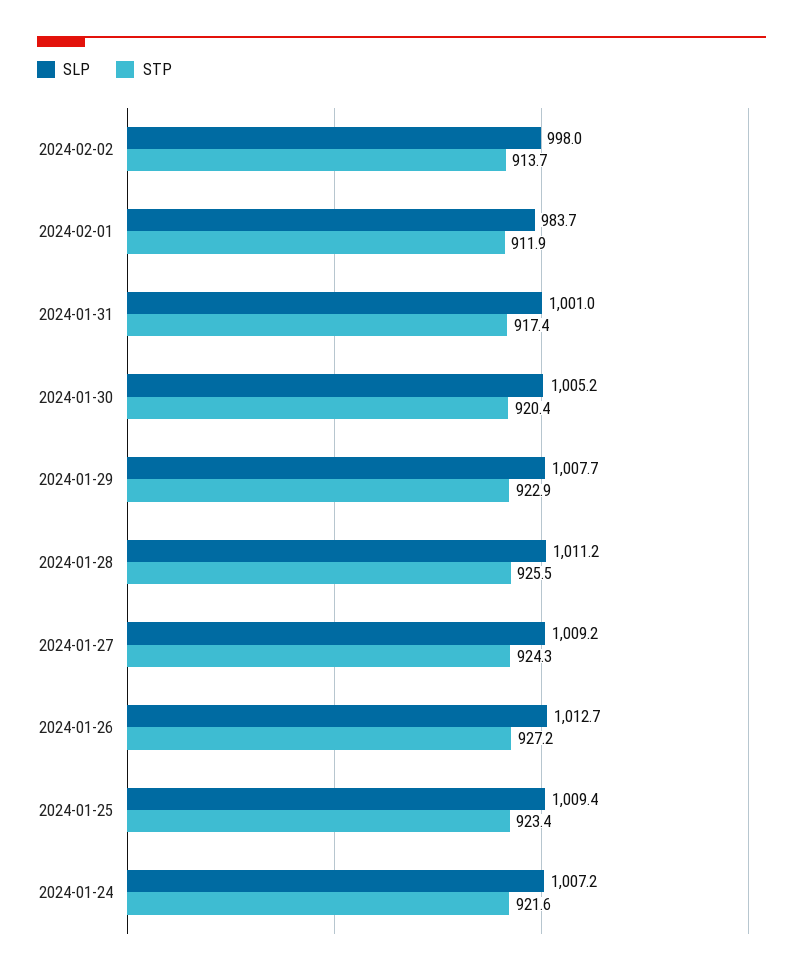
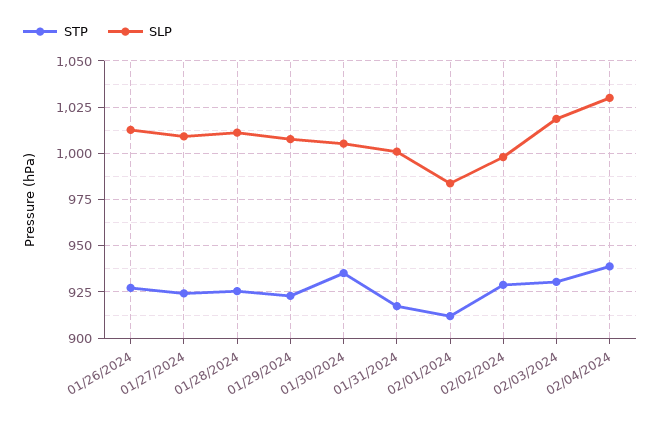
STP, 2024-02-02: 913.7 -> 930
STP, 2024-01-30: 920.4 -> 935
SLP, 2024-01-25: 1009.4 -> none
STP, 2024-01-25: 923.4 -> none
SLP, 2024-01-24: 1007.2 -> none
STP, 2024-01-24: 921.6 -> none
STP, 02/03/2024: none -> 930
SLP, 02/03/2024: none -> 1020
STP, 02/04/2024: none -> 940
SLP, 02/04/2024: none -> 1030

